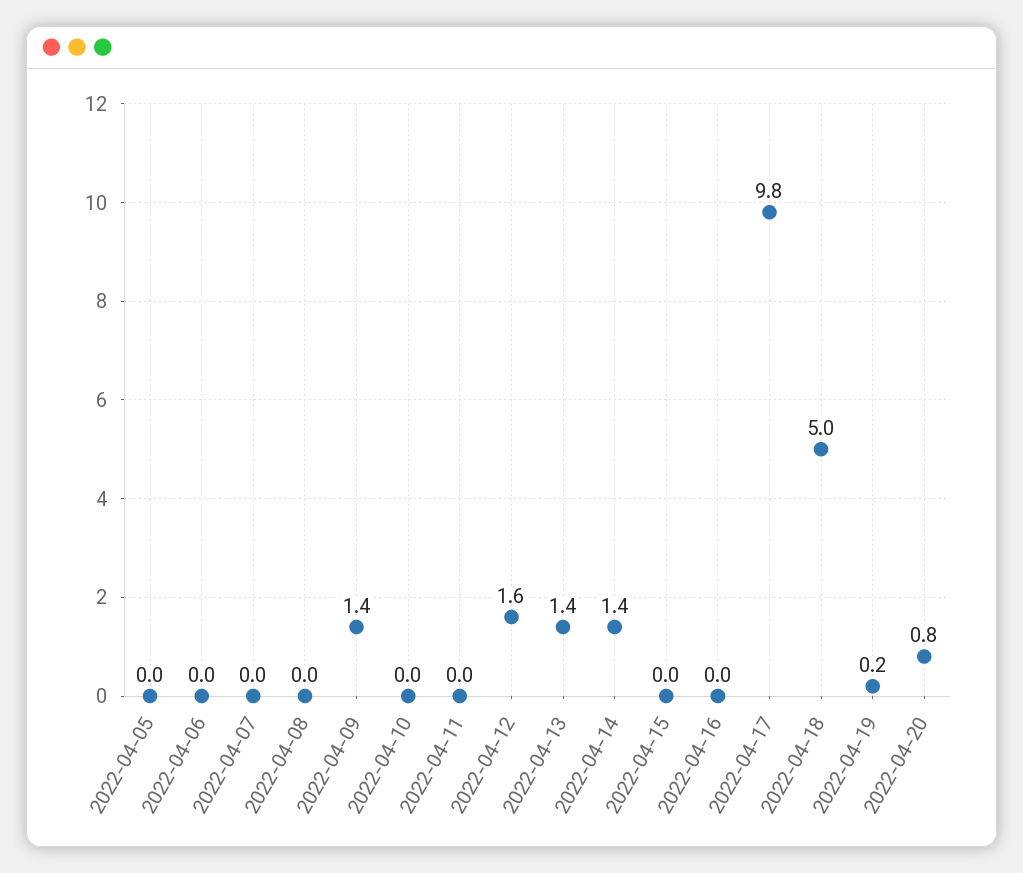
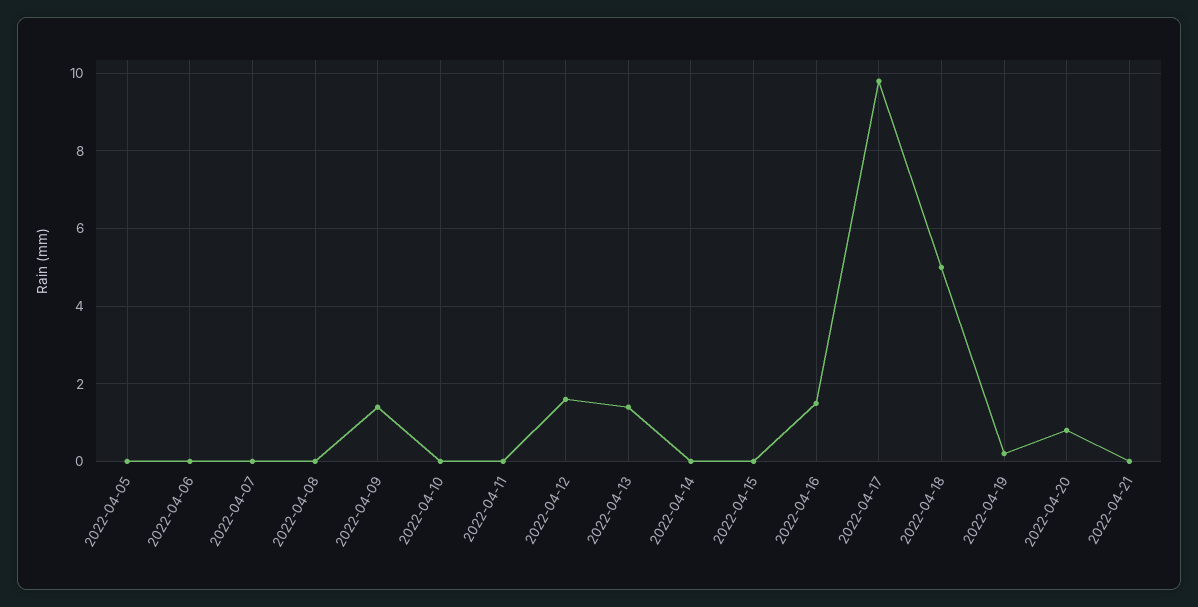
2022-04-14: 1.4 -> 0
2022-04-16: 0 -> 1.5
2022-04-21: none -> 0

